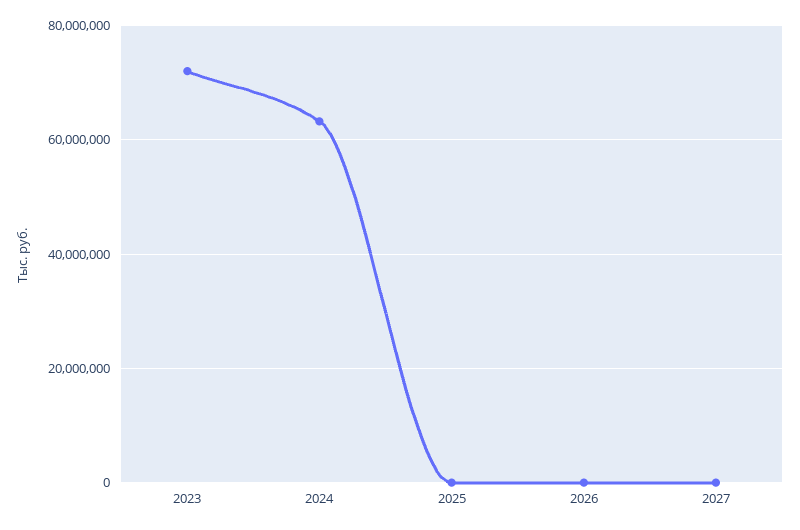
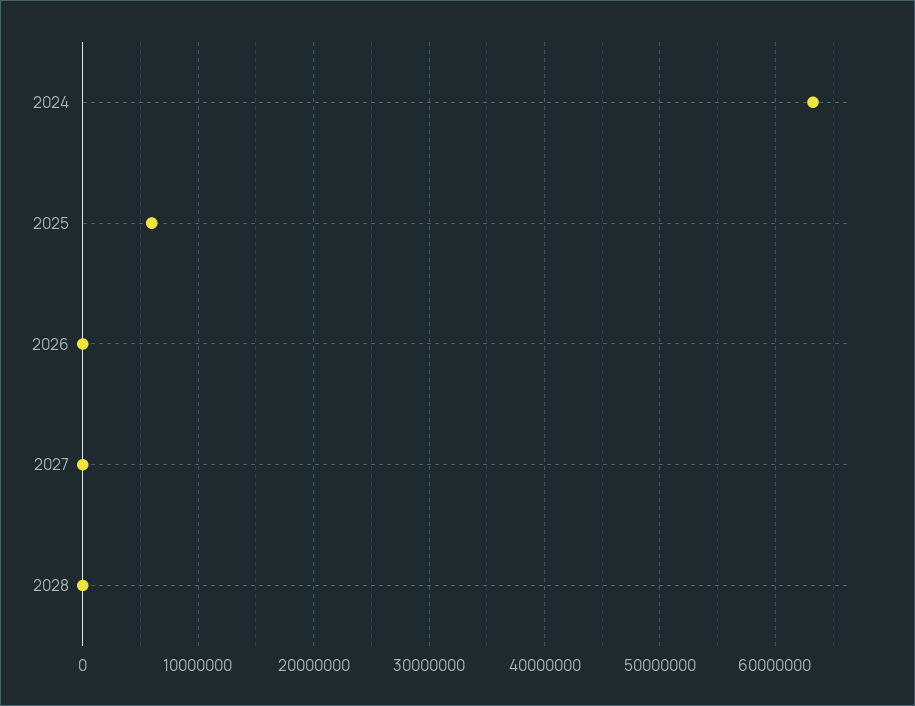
2023: 72000000 -> none
2025: 0 -> 6000000
2028: none -> 0

